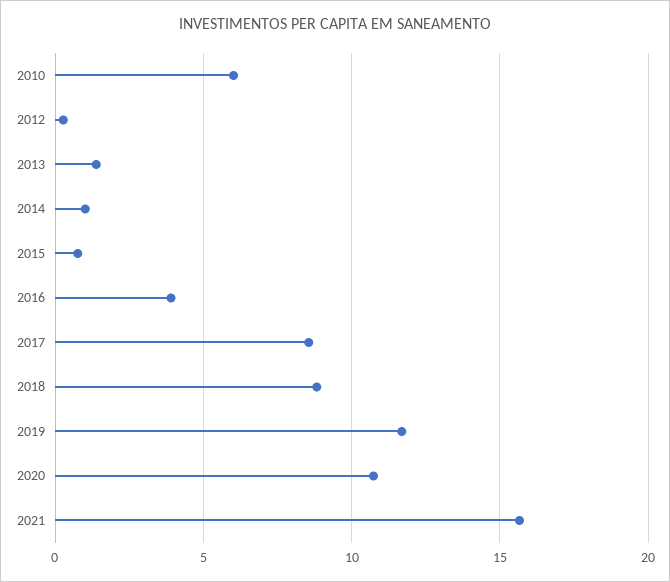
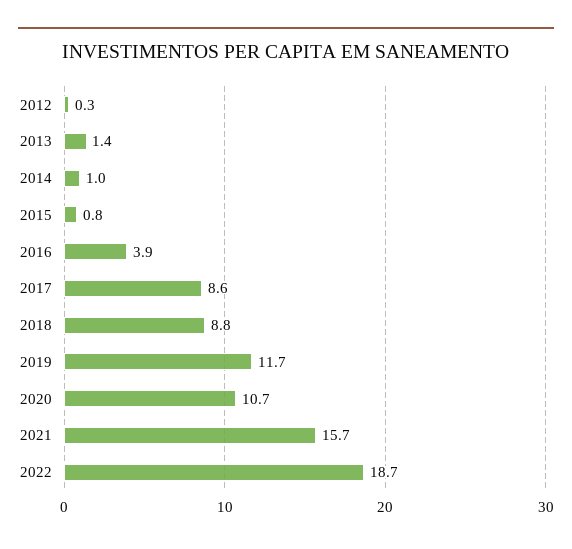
2010: 6 -> none
2022: none -> 18.7

